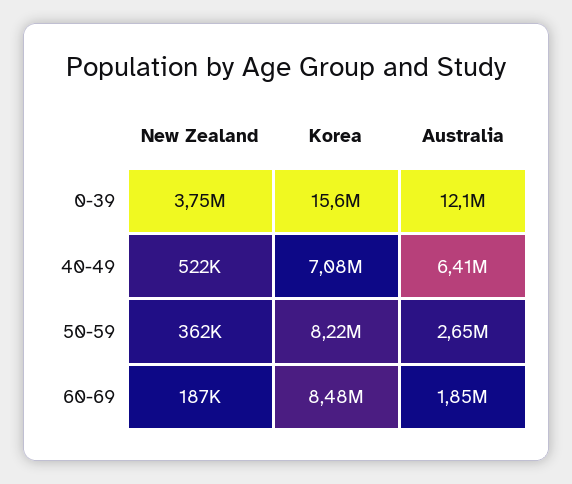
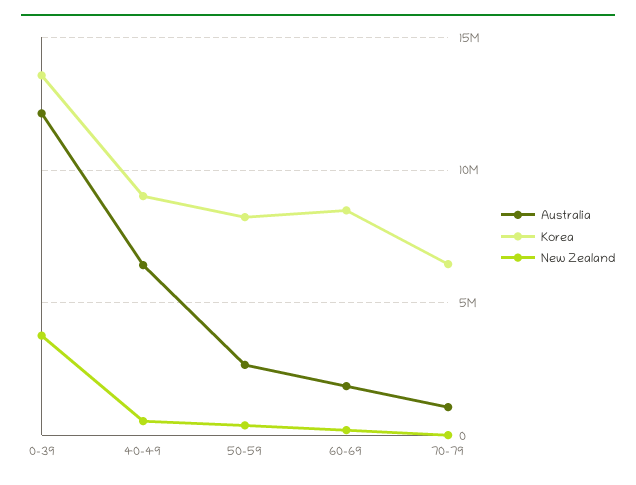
Korea, 0-39: 15600000 -> 13500000
Korea, 40-49: 7080000 -> 9000000
Australia, 70-79: none -> 1000000
Korea, 70-79: none -> 6500000
New Zealand, 70-79: none -> 0

